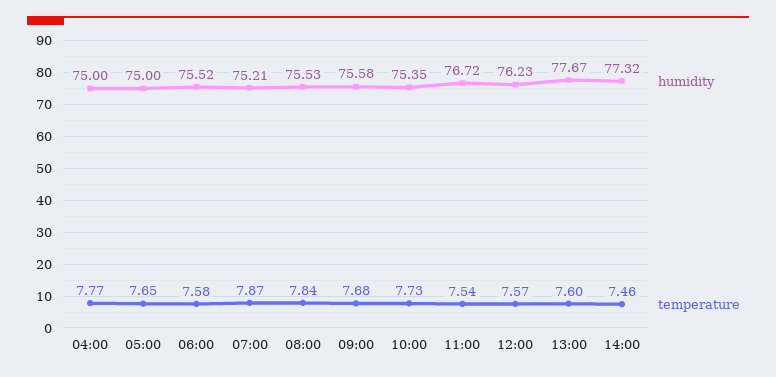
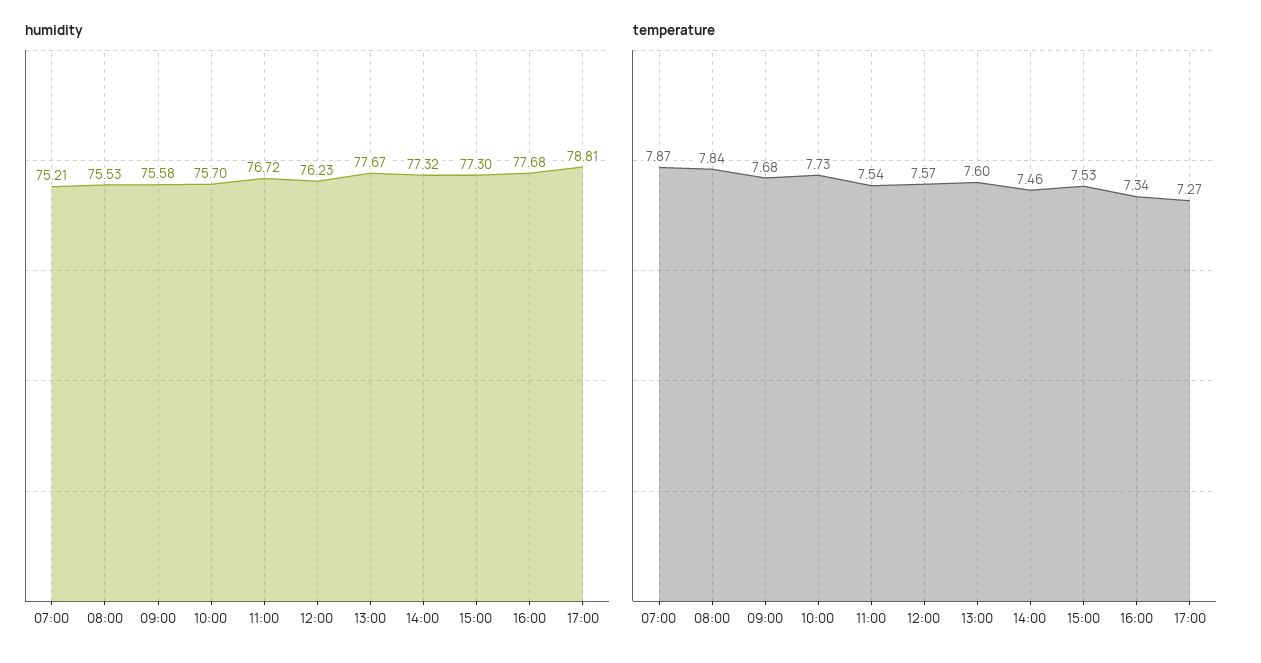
humidity, 04:00: 75 -> none
temperature, 04:00: 7.77 -> none
humidity, 05:00: 75 -> none
temperature, 05:00: 7.65 -> none
humidity, 06:00: 75.52 -> none
temperature, 06:00: 7.58 -> none
humidity, 10:00: 75.35 -> 75.7
humidity, 15:00: none -> 77.3
humidity, 16:00: none -> 77.68
humidity, 17:00: none -> 78.81
temperature, 15:00: none -> 7.53
temperature, 16:00: none -> 7.34
temperature, 17:00: none -> 7.27

